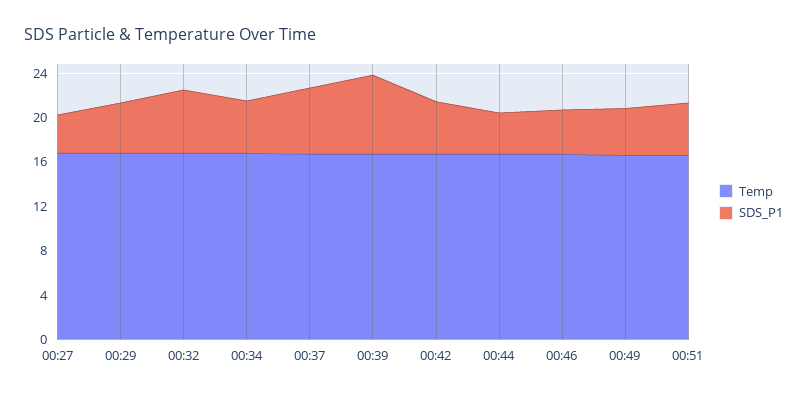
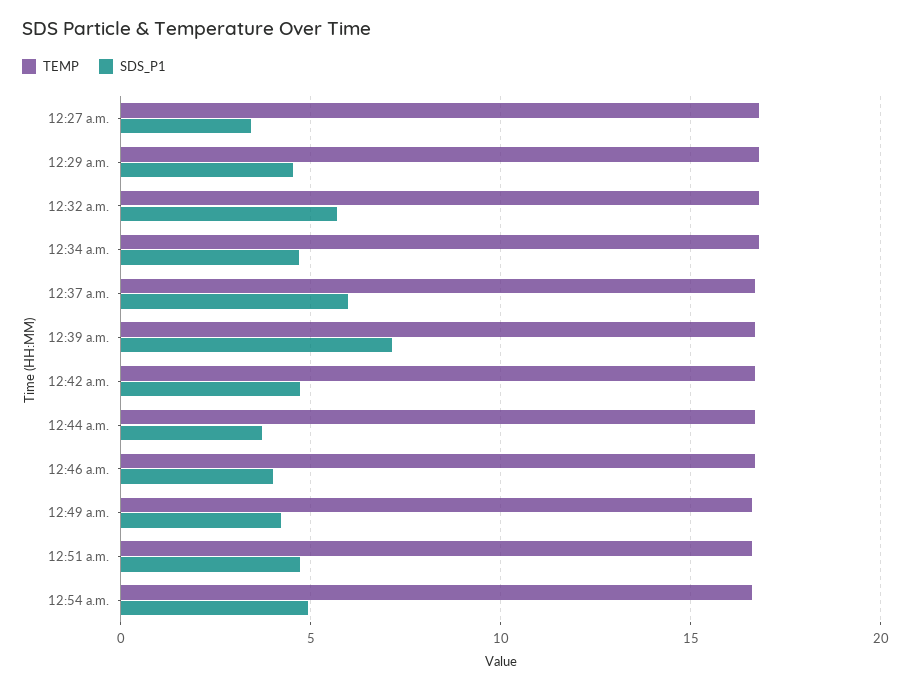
Temp, 12:54 a.m.: none -> 16.5
SDS_P1, 12:54 a.m.: none -> 5

